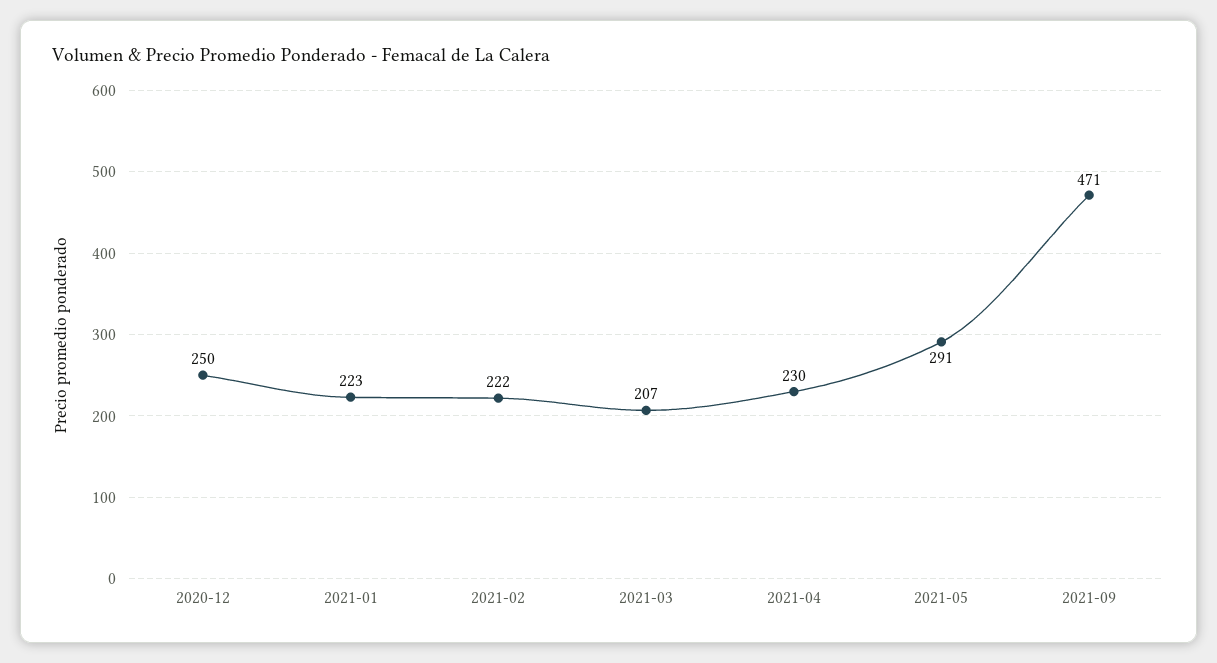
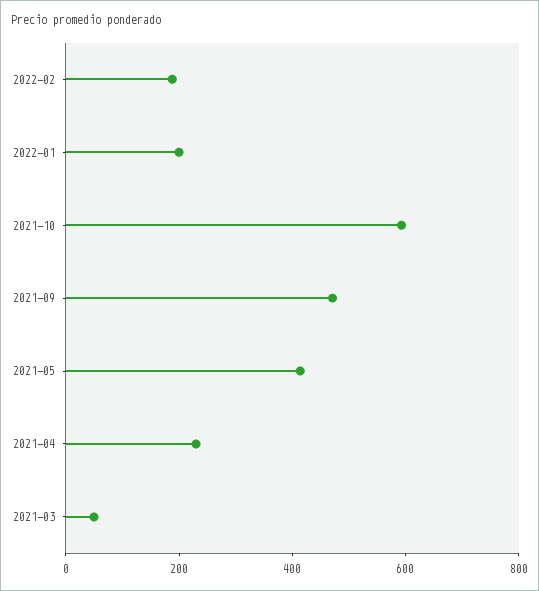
2020-12: 250 -> none
2021-01: 223 -> none
2021-02: 222 -> none
2021-03: 207 -> 50
2021-05: 291 -> 400
2022-02: none -> 200
2022-01: none -> 200
2021-10: none -> 600

